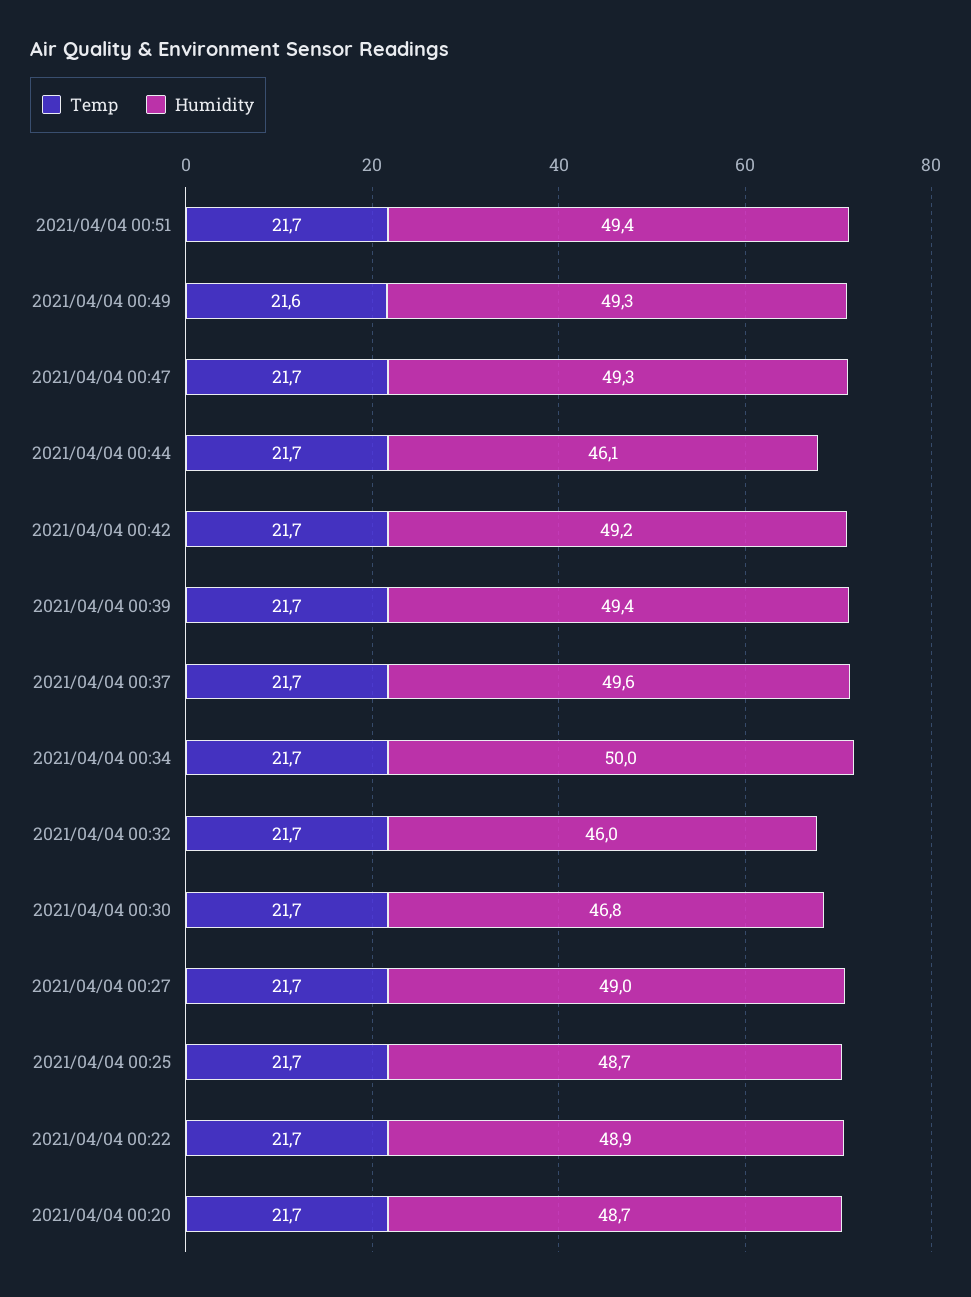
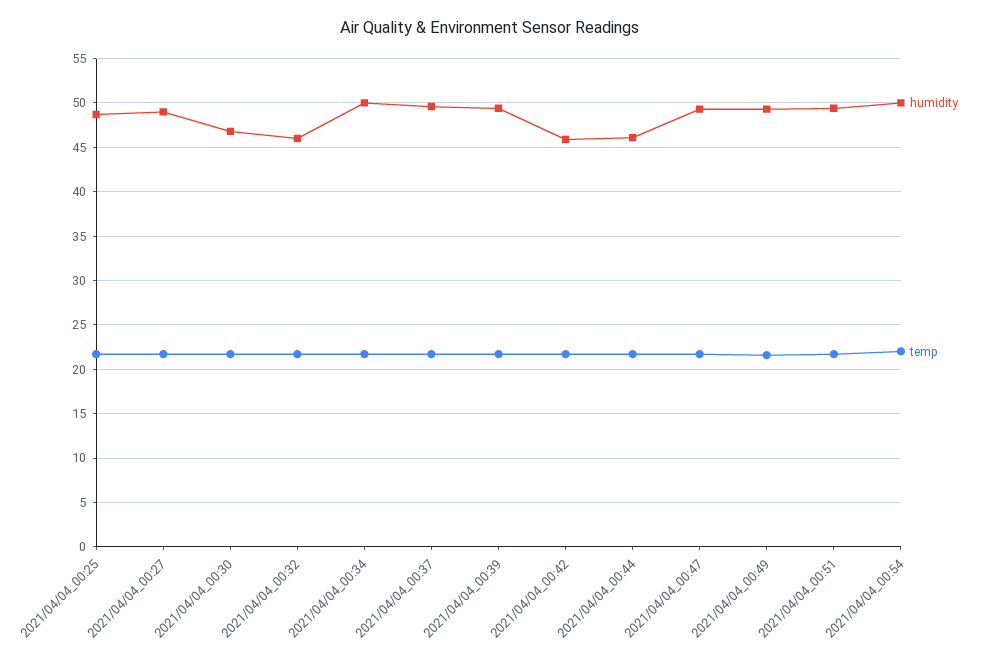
Humidity, 2021/04/04 00:42: 49.2 -> 46
Temp, 2021/04/04 00:22: 21.7 -> none
Humidity, 2021/04/04 00:22: 48.9 -> none
Temp, 2021/04/04 00:20: 21.7 -> none
Humidity, 2021/04/04 00:20: 48.7 -> none
Humidity, 2021/04/04_00:54: none -> 50
Temp, 2021/04/04_00:54: none -> 22

